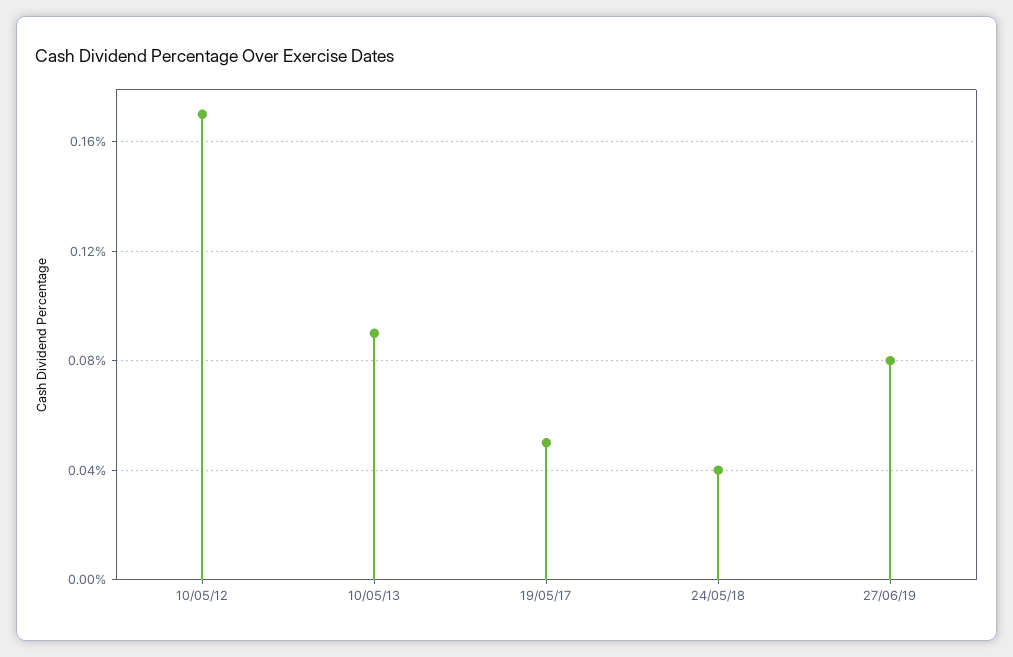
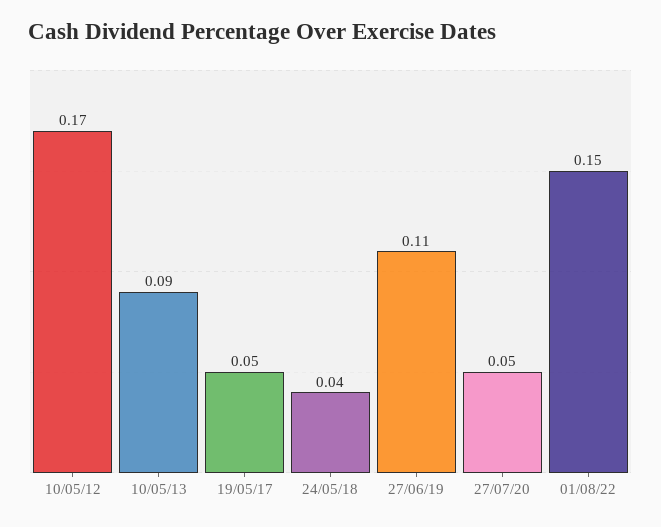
27/06/19: 0.08 -> 0.11
27/07/20: none -> 0.05
01/08/22: none -> 0.15

